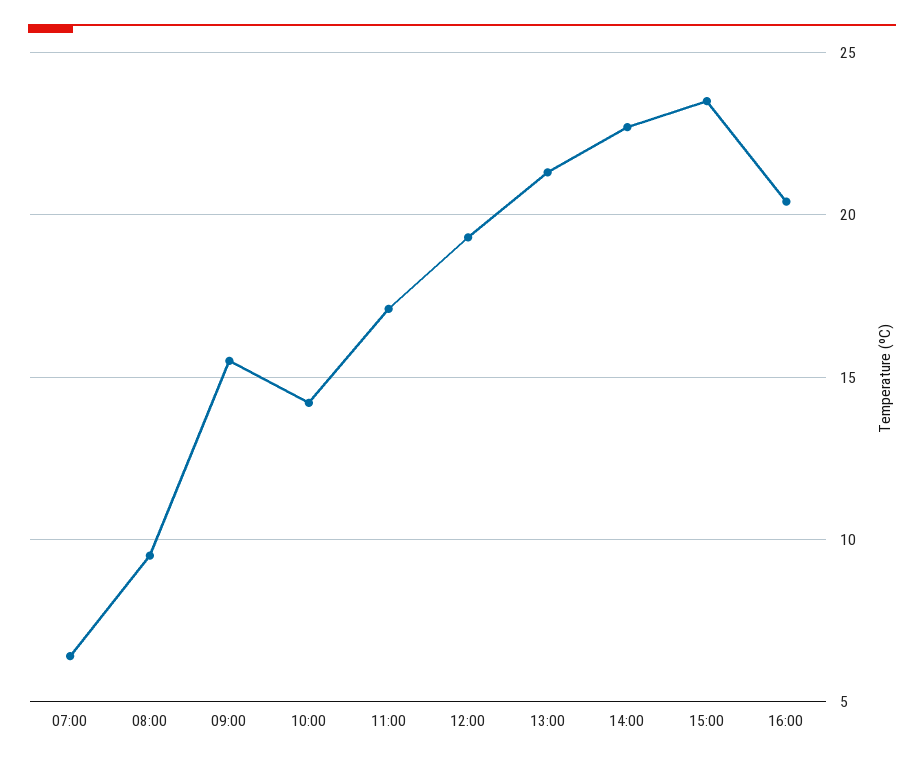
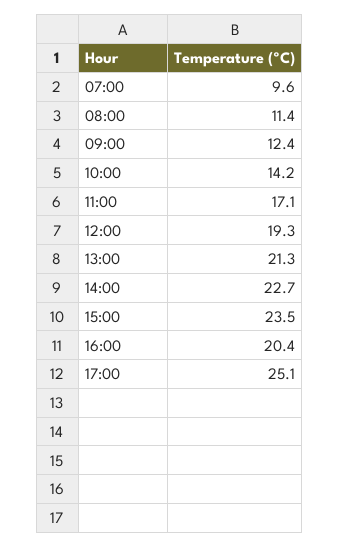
07:00: 6.5 -> 9.6
08:00: 9.5 -> 11.4
09:00: 15.5 -> 12.4
17:00: none -> 25.1

